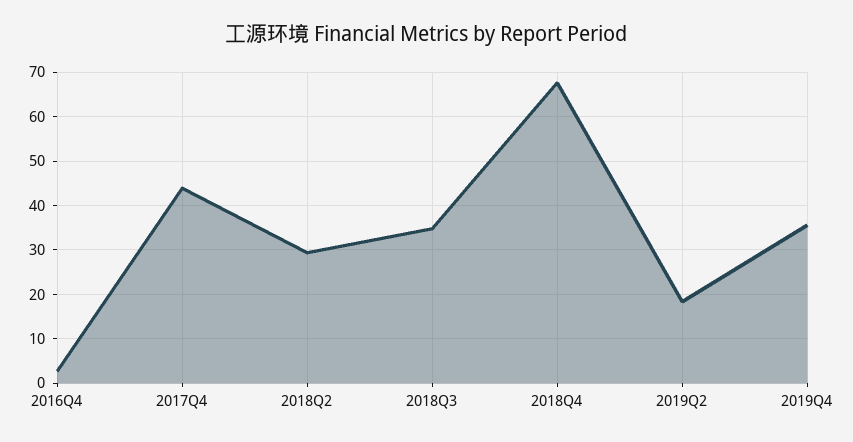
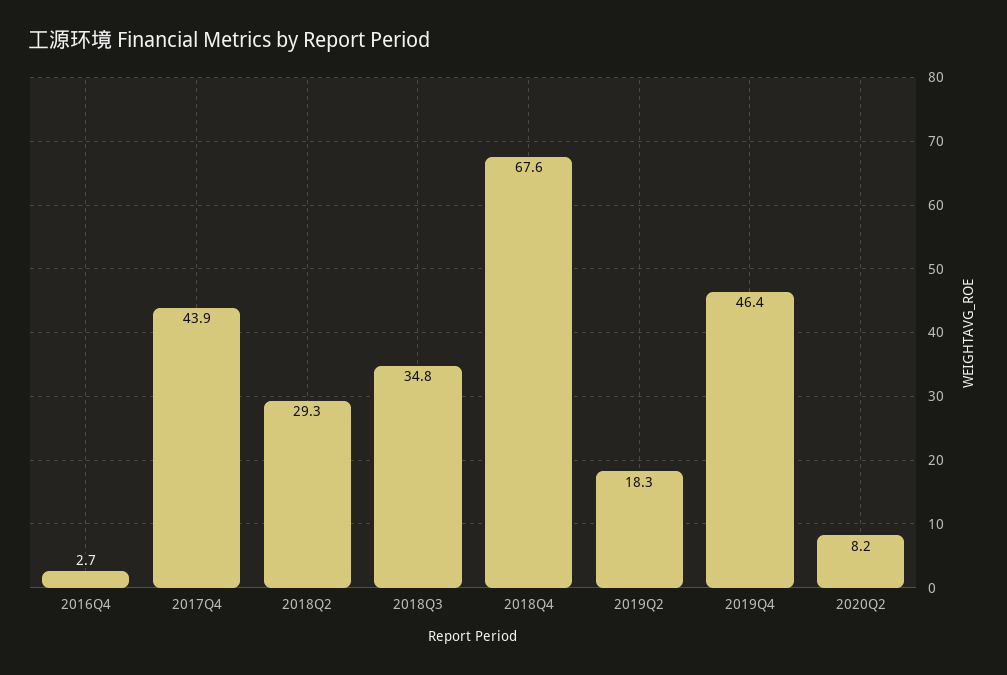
2019Q4: 36 -> 46.4
2020Q2: none -> 8.2

